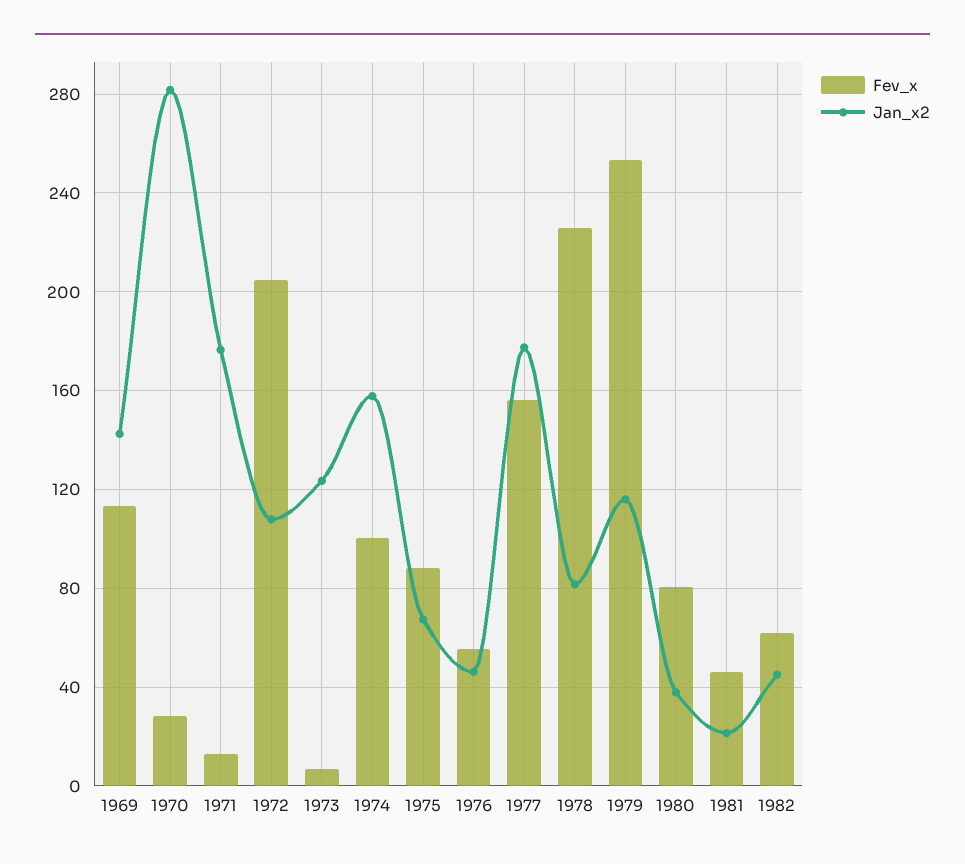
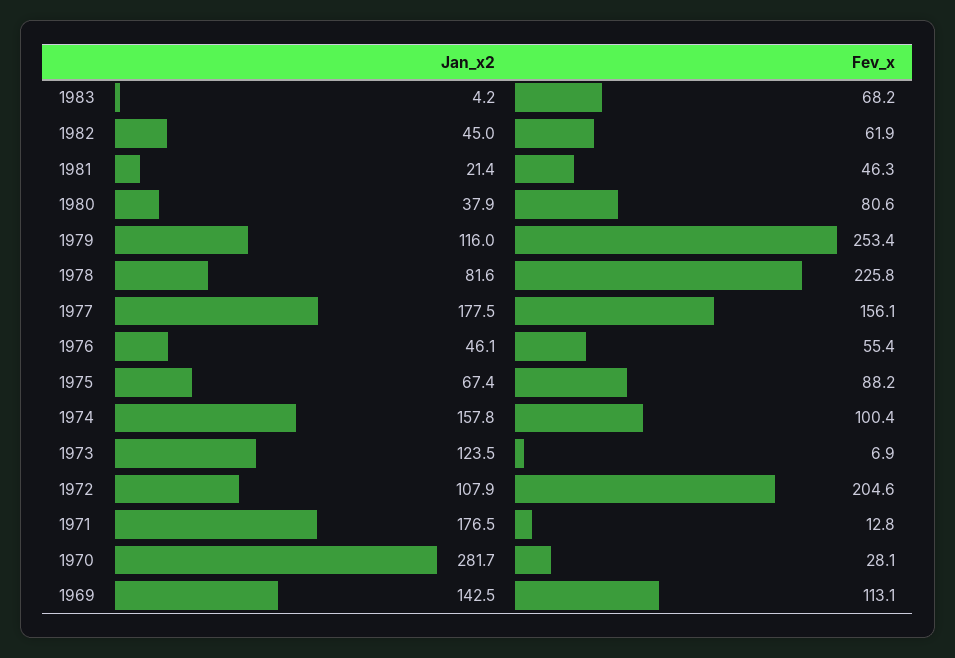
Jan_x2, 1983: none -> 4.2
Fev_x, 1983: none -> 68.2

